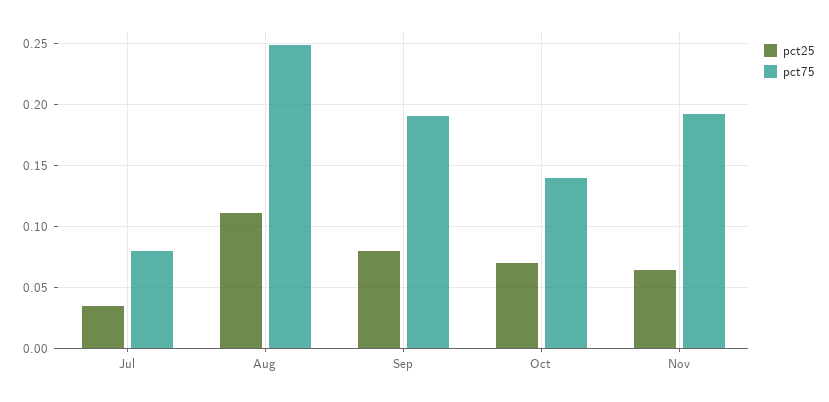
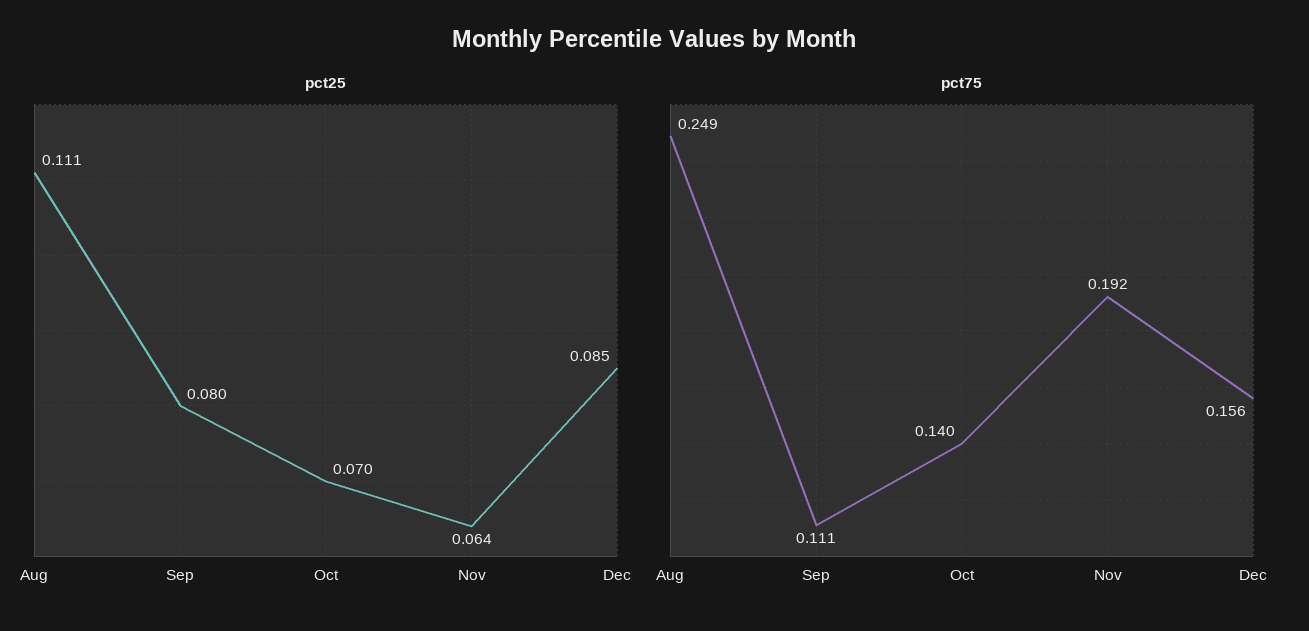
pct25, Jul: 0.035 -> none
pct75, Jul: 0.08 -> none
pct75, Sep: 0.19 -> 0.111
pct25, Dec: none -> 0.085
pct75, Dec: none -> 0.156

